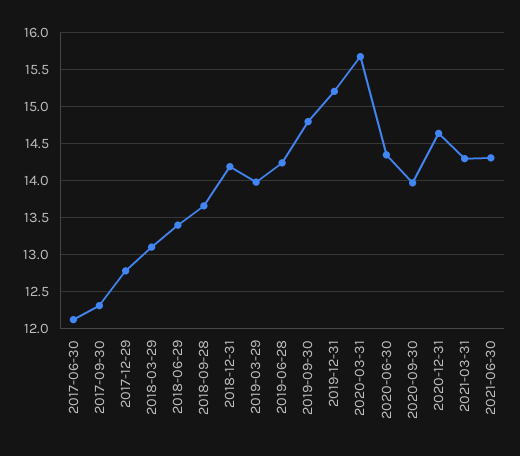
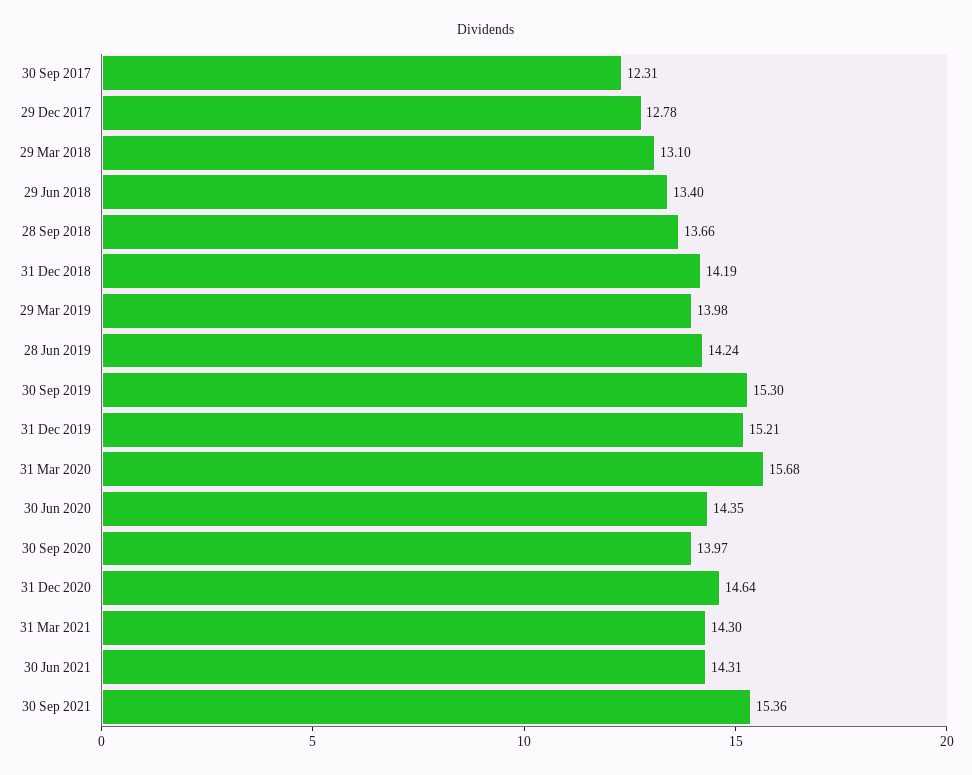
2017-06-30: 12.1 -> none
2019-09-30: 14.8 -> 15.3
30 Sep 2021: none -> 15.36

